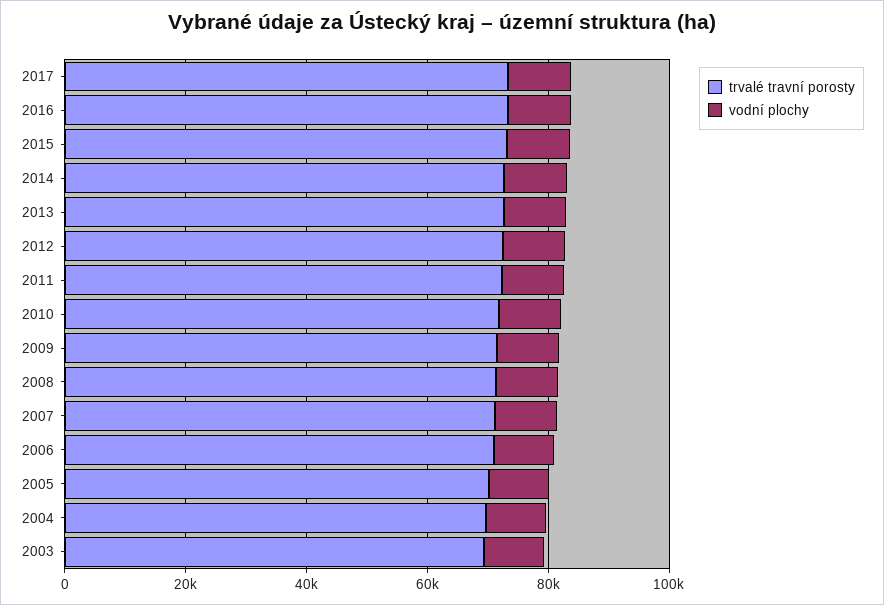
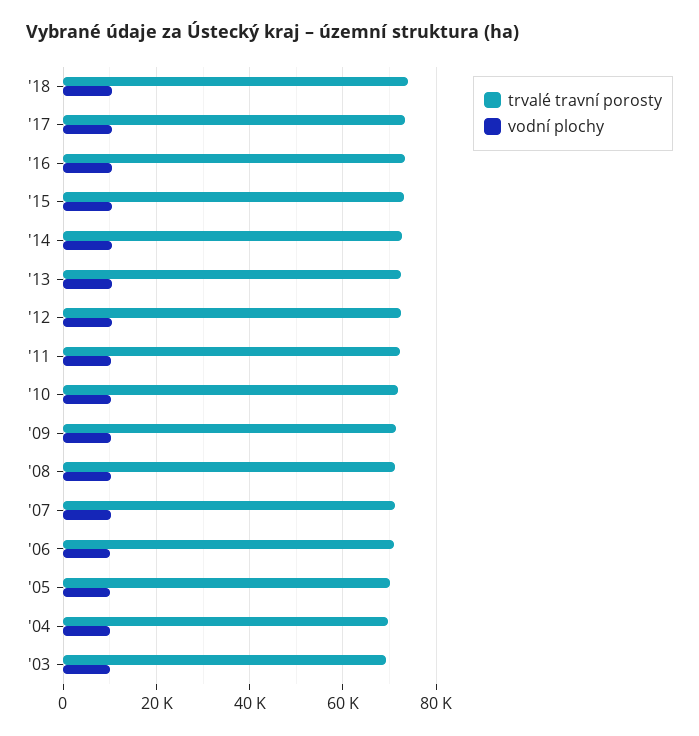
trvalé travní porosty, '18: none -> 74000
vodní plochy, '18: none -> 10000

